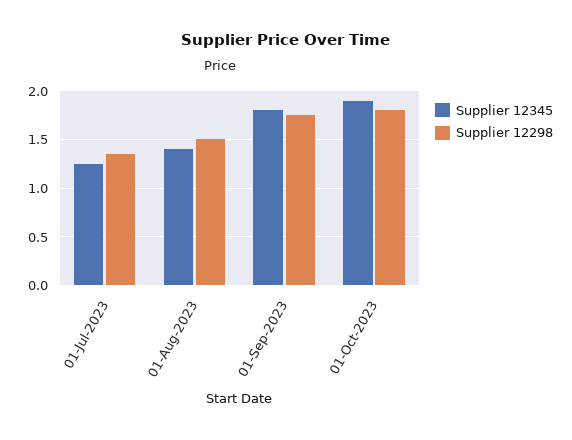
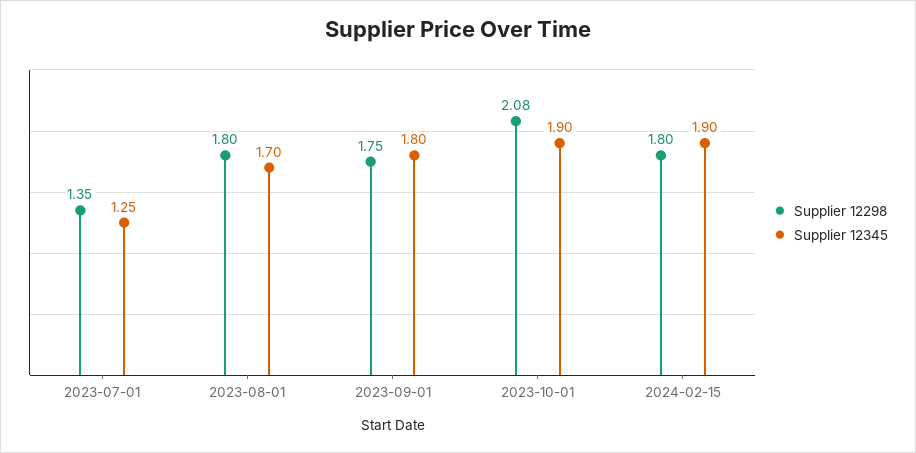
Supplier 12345, 01-Aug-2023: 1.4 -> 1.7
Supplier 12298, 01-Aug-2023: 1.5 -> 1.8
Supplier 12298, 01-Oct-2023: 1.8 -> 2.08
Supplier 12298, 2024-02-15: none -> 1.8
Supplier 12345, 2024-02-15: none -> 1.9

